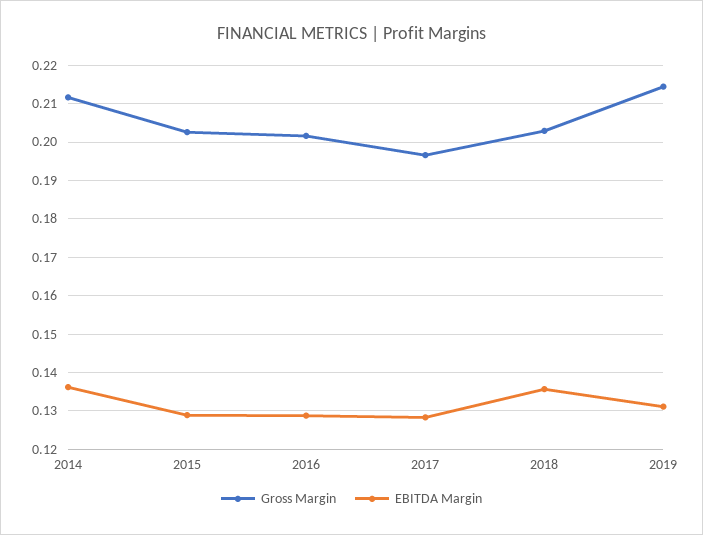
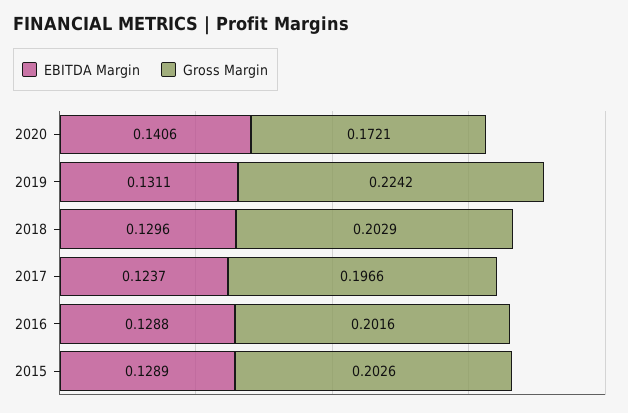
Gross Margin, 2014: 0.212 -> none
EBITDA Margin, 2014: 0.136 -> none
EBITDA Margin, 2017: 0.128 -> 0.1237
EBITDA Margin, 2018: 0.136 -> 0.1296
Gross Margin, 2019: 0.214 -> 0.2242
EBITDA Margin, 2020: none -> 0.1406
Gross Margin, 2020: none -> 0.1721

